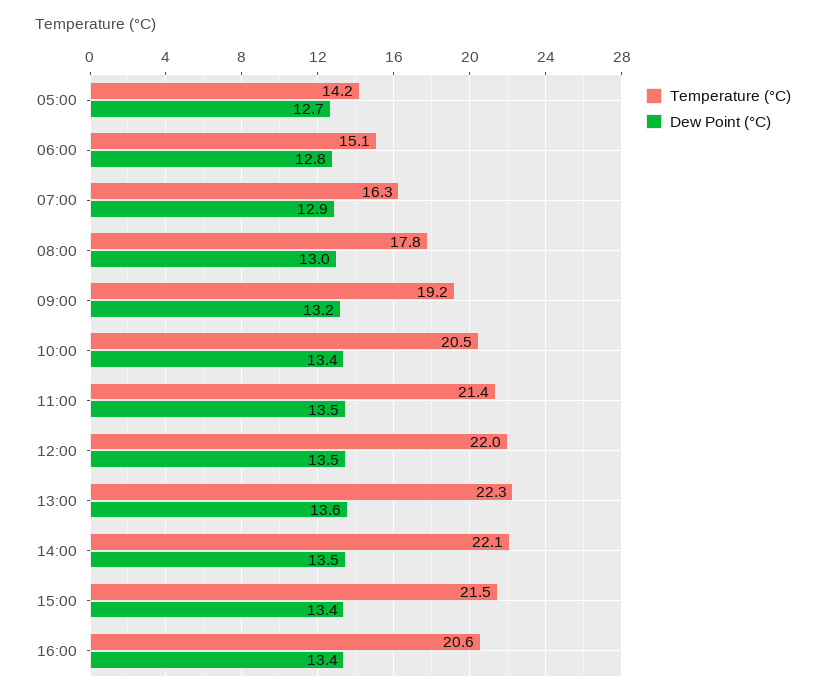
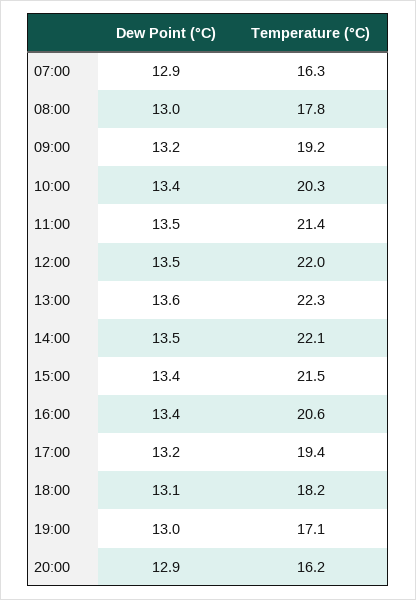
Temperature (°C), 05:00: 14.2 -> none
Dew Point (°C), 05:00: 12.7 -> none
Temperature (°C), 06:00: 15.1 -> none
Dew Point (°C), 06:00: 12.8 -> none
Temperature (°C), 10:00: 20.5 -> 20.3
Dew Point (°C), 17:00: none -> 13.2
Temperature (°C), 17:00: none -> 19.4
Dew Point (°C), 18:00: none -> 13.1
Temperature (°C), 18:00: none -> 18.2
Dew Point (°C), 19:00: none -> 13
Temperature (°C), 19:00: none -> 17.1
Dew Point (°C), 20:00: none -> 12.9
Temperature (°C), 20:00: none -> 16.2

